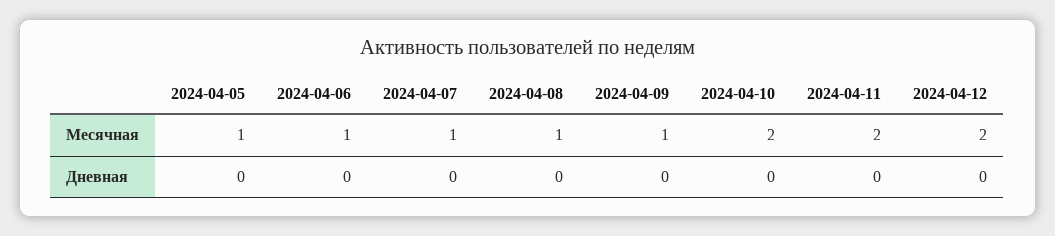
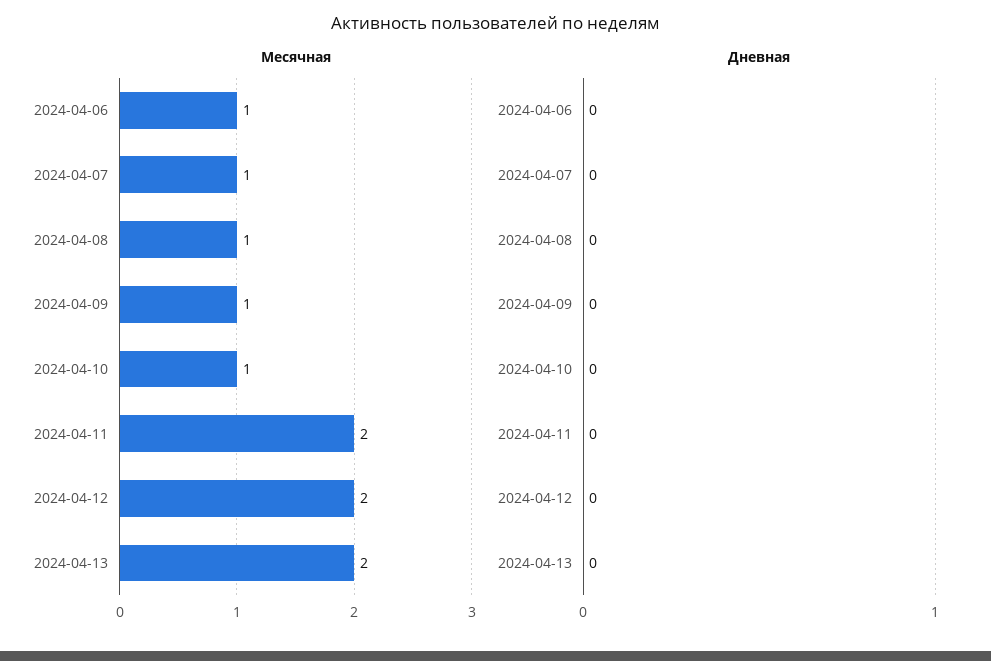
Месячная, 2024-04-05: 1 -> none
Месячная, 2024-04-10: 2 -> 1
Дневная, 2024-04-05: 0 -> none
Месячная, 2024-04-13: none -> 2
Дневная, 2024-04-13: none -> 0

